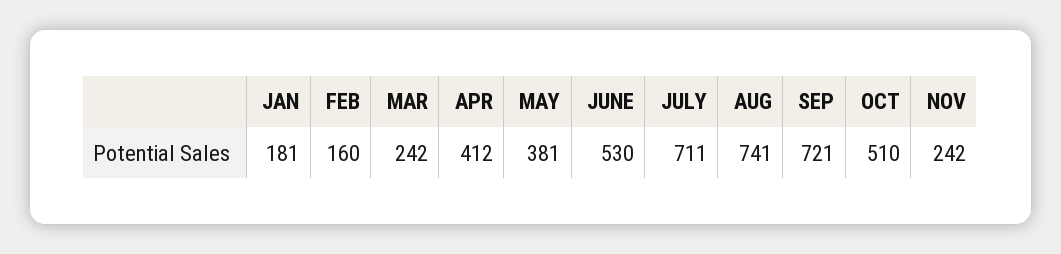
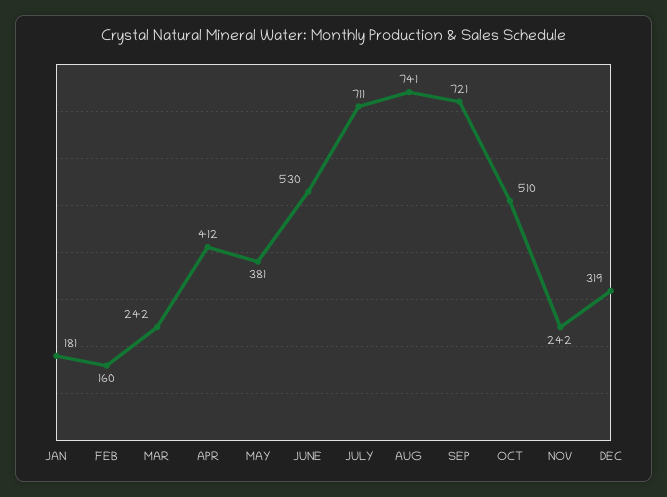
DEC: none -> 319

